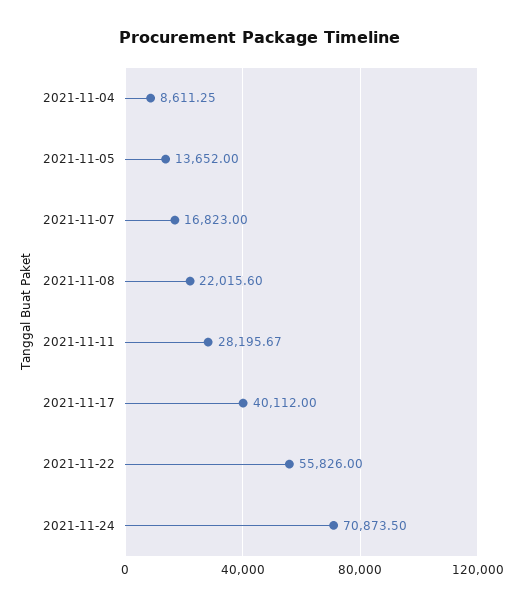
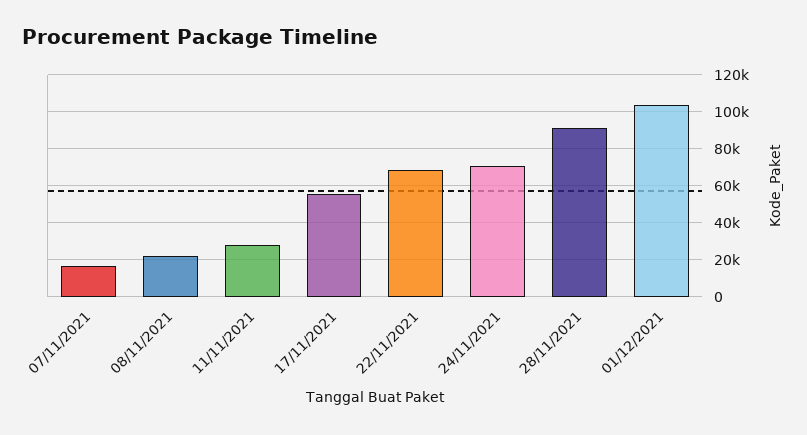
2021-11-04: 8611.25 -> none
2021-11-05: 13652 -> none
2021-11-17: 40112 -> 55000
2021-11-22: 55826 -> 70000
28/11/2021: none -> 90000
01/12/2021: none -> 105000

